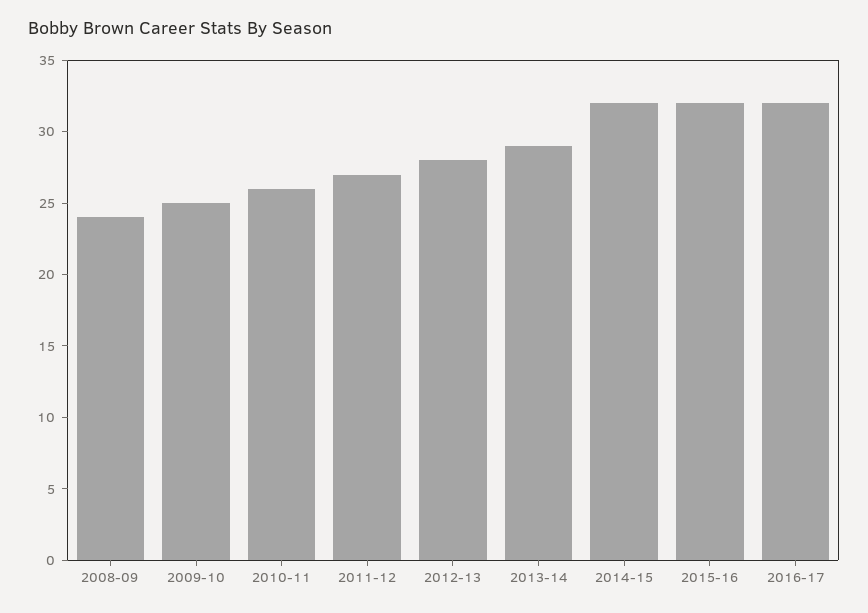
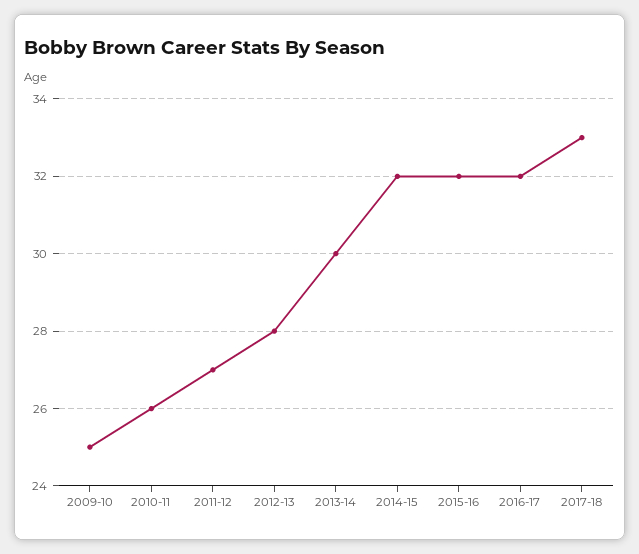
2008-09: 24 -> none
2013-14: 29 -> 30
2017-18: none -> 33

